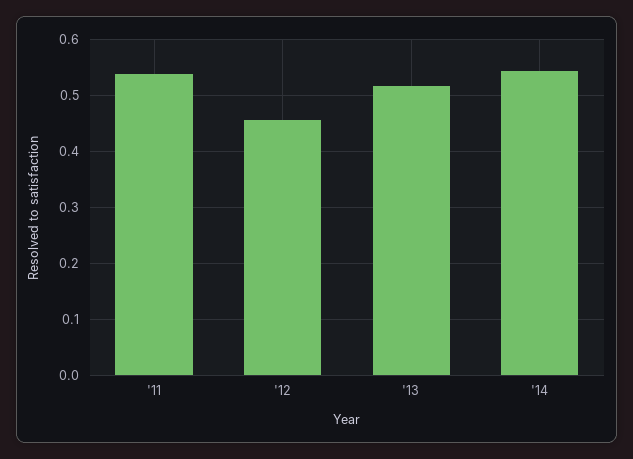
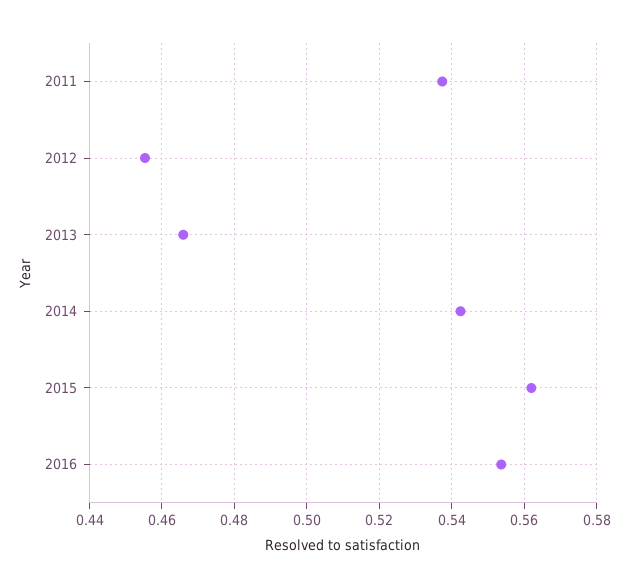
'13: 0.52 -> 0.466
2015: none -> 0.562
2016: none -> 0.554

